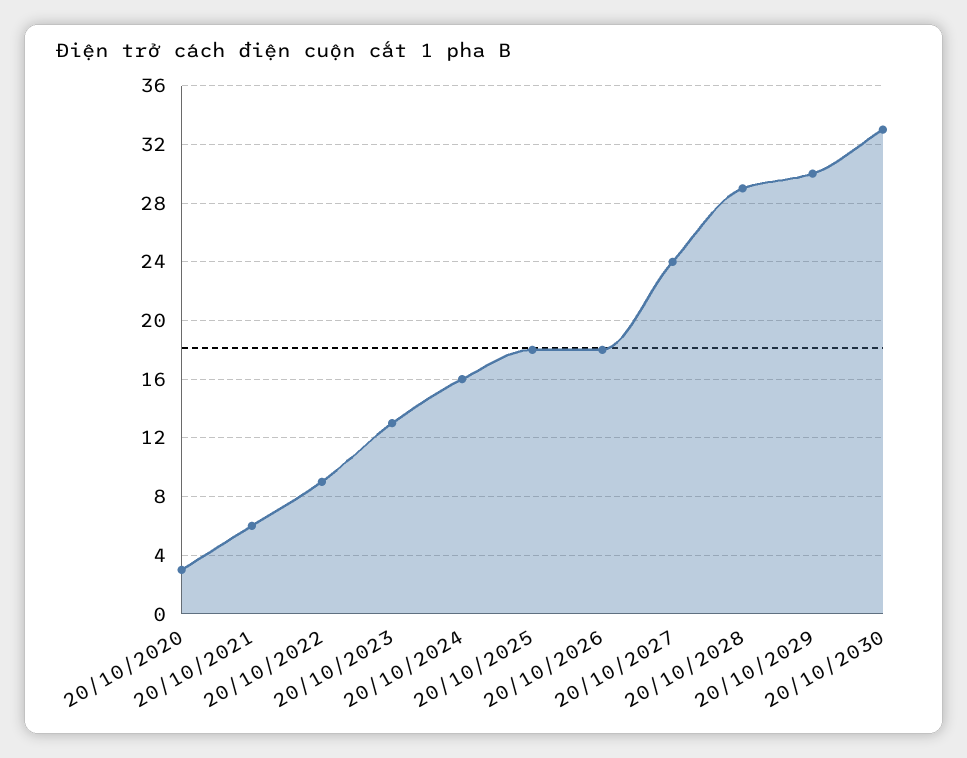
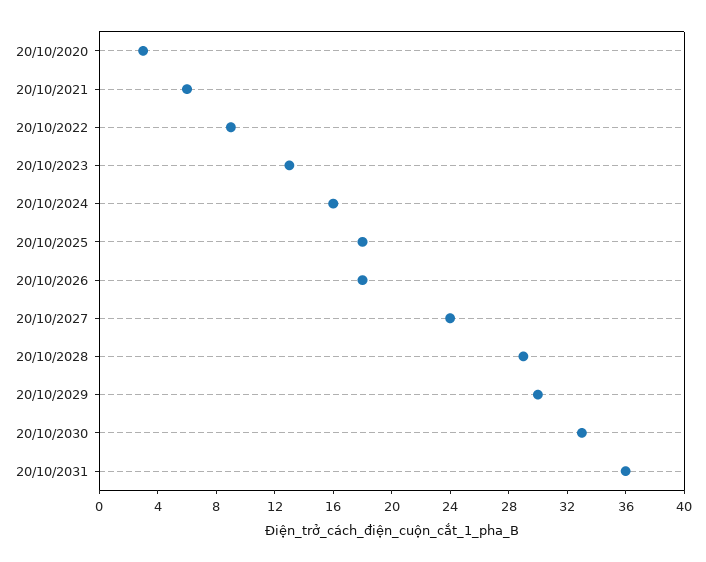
20/10/2031: none -> 36

